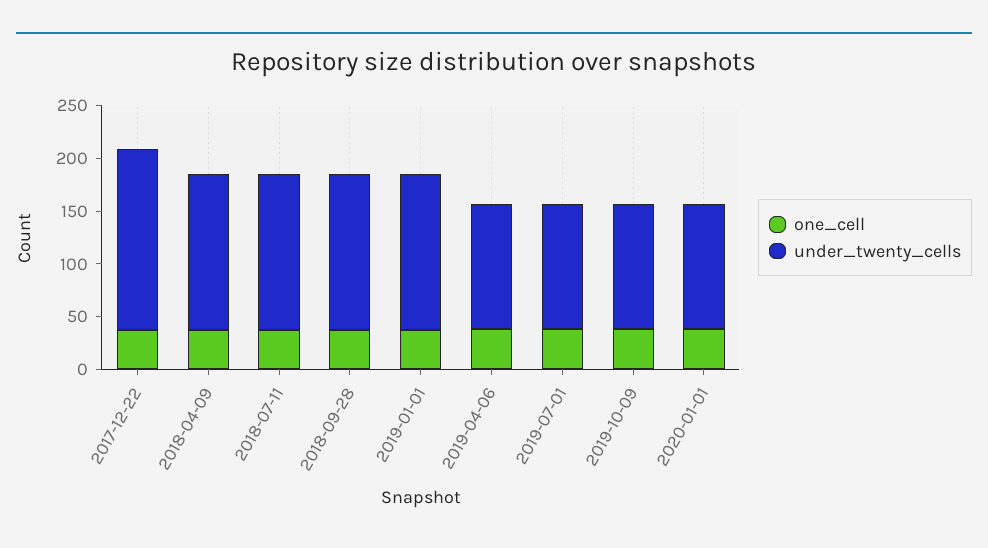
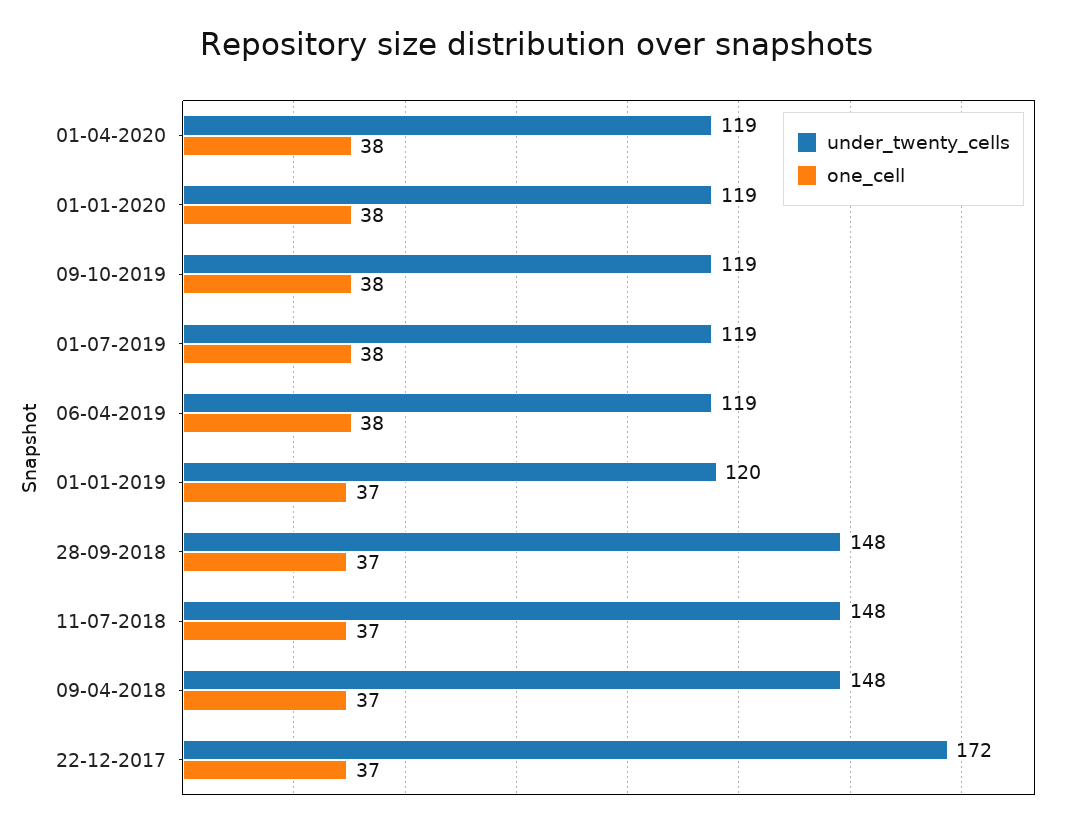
under_twenty_cells, 2019-01-01: 150 -> 120
under_twenty_cells, 01-04-2020: none -> 119
one_cell, 01-04-2020: none -> 38

